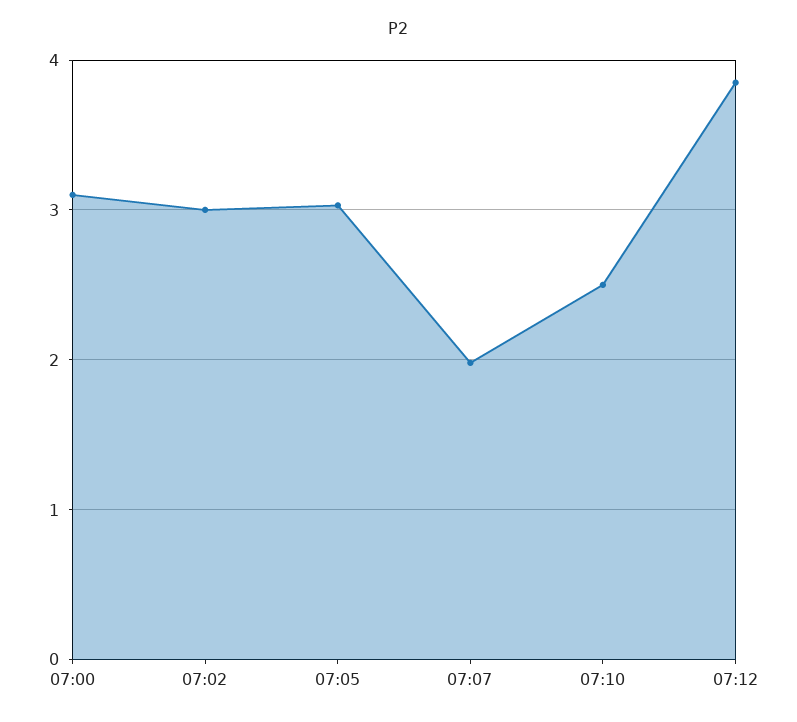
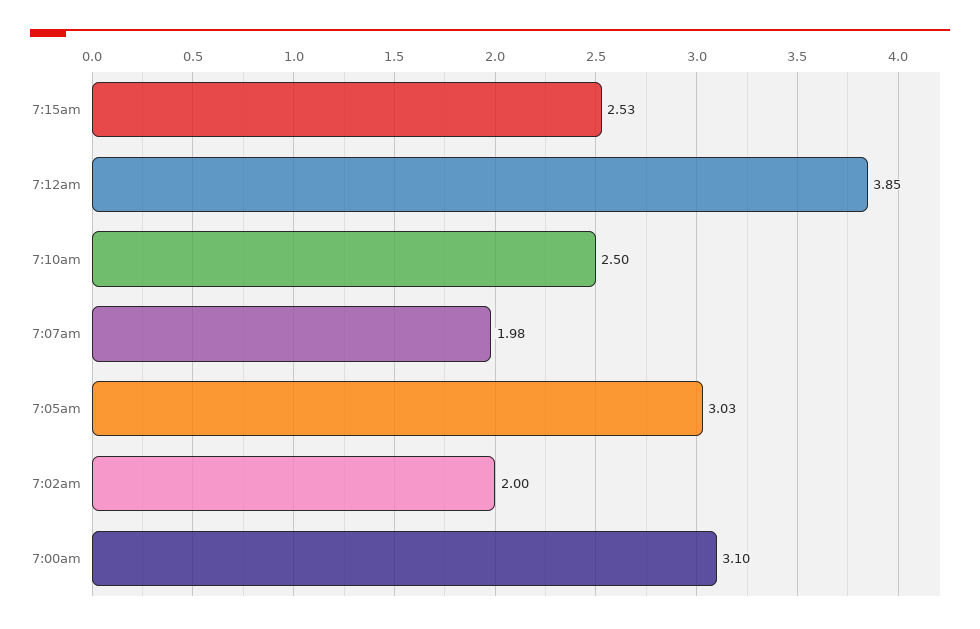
07:02: 3 -> 2
7:15am: none -> 2.53

